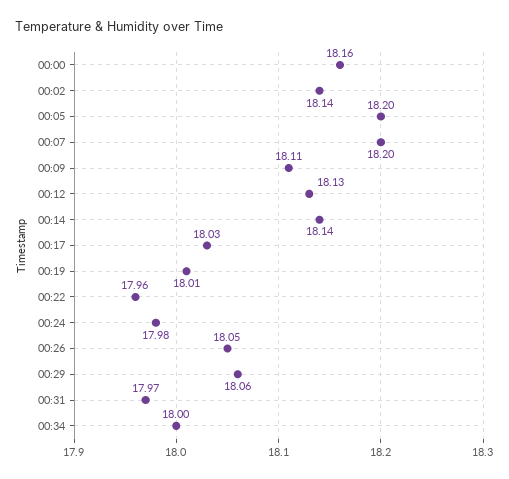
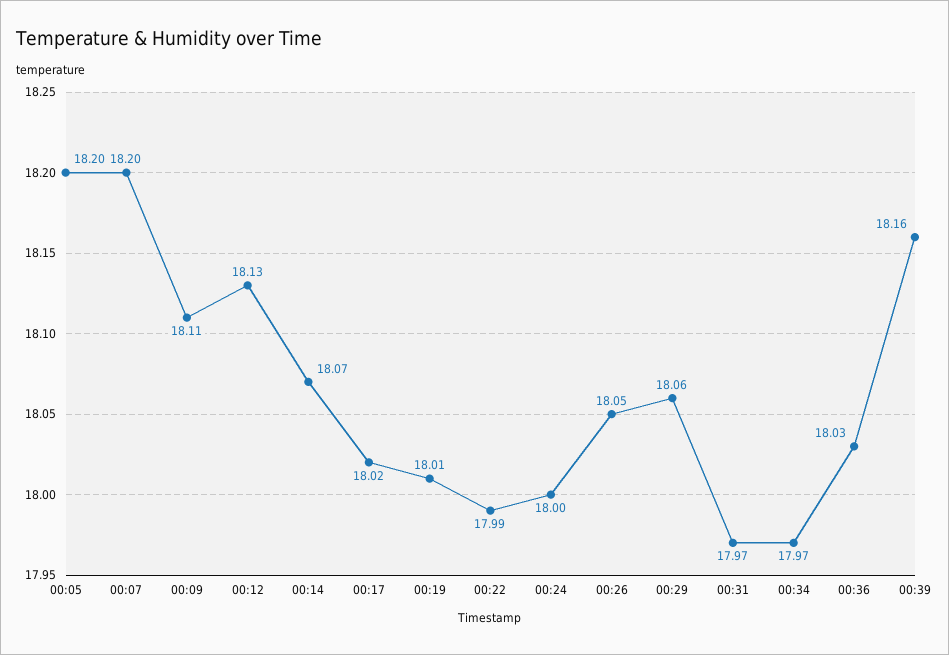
00:00: 18.16 -> none
00:02: 18.14 -> none
00:14: 18.14 -> 18.07
00:17: 18.03 -> 18.02
00:22: 17.96 -> 17.99
00:24: 17.98 -> 18
00:34: 18 -> 17.97
00:36: none -> 18.03
00:39: none -> 18.16

